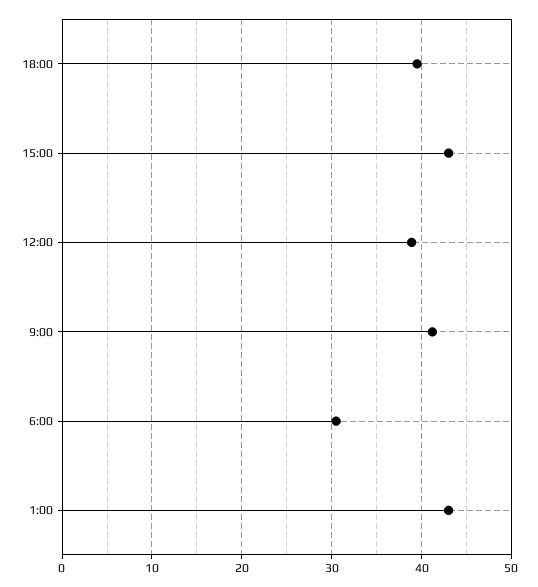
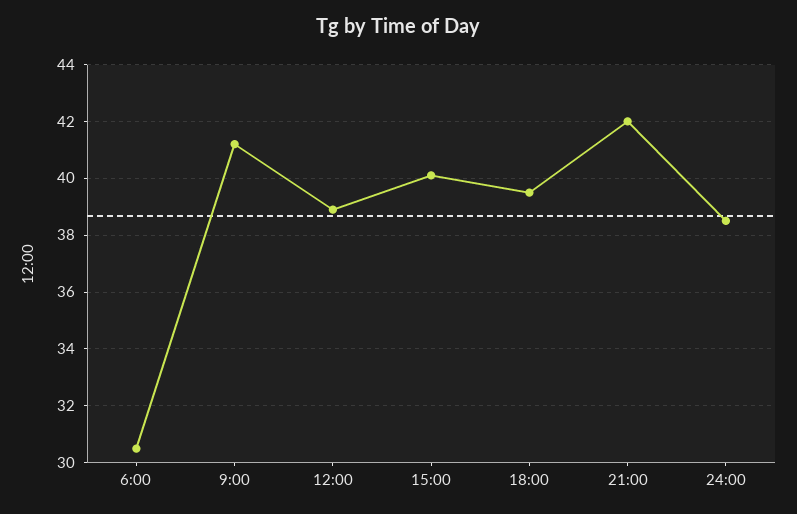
15:00: 43 -> 40
1:00: 43 -> none
21:00: none -> 42
24:00: none -> 38.5

